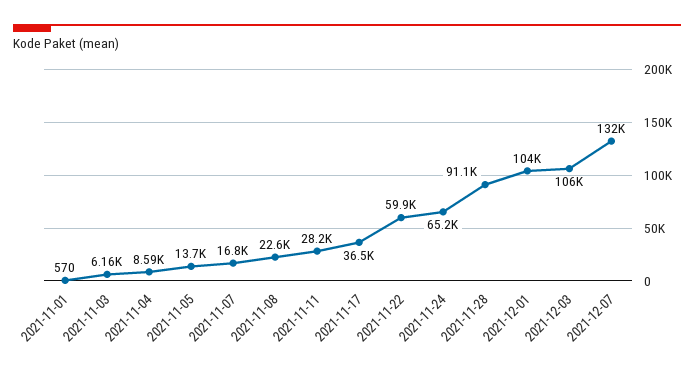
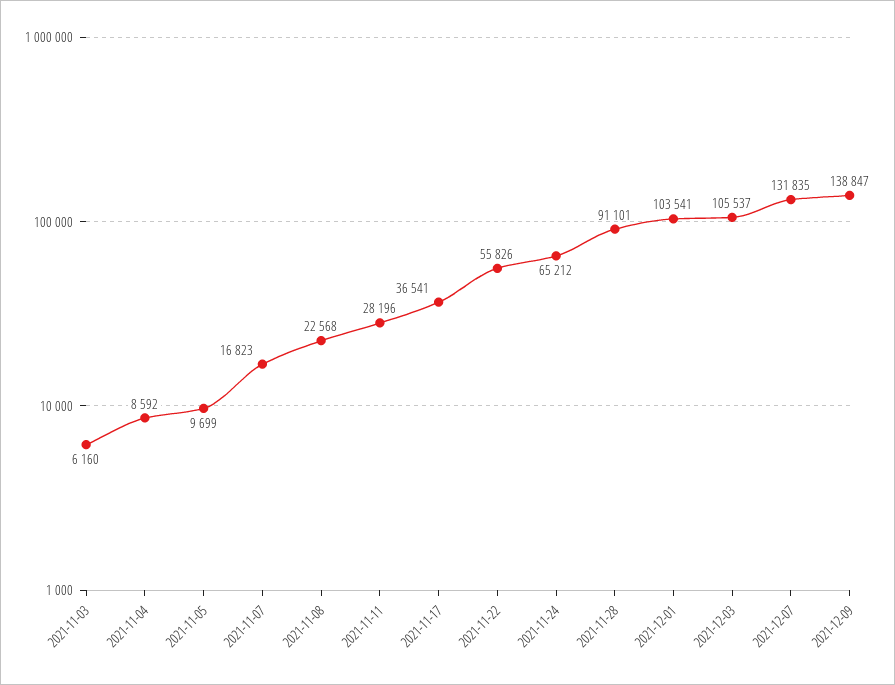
2021-11-01: 570 -> none
2021-11-05: 13700 -> 9699
2021-11-22: 59900 -> 55826
2021-12-09: none -> 138847

